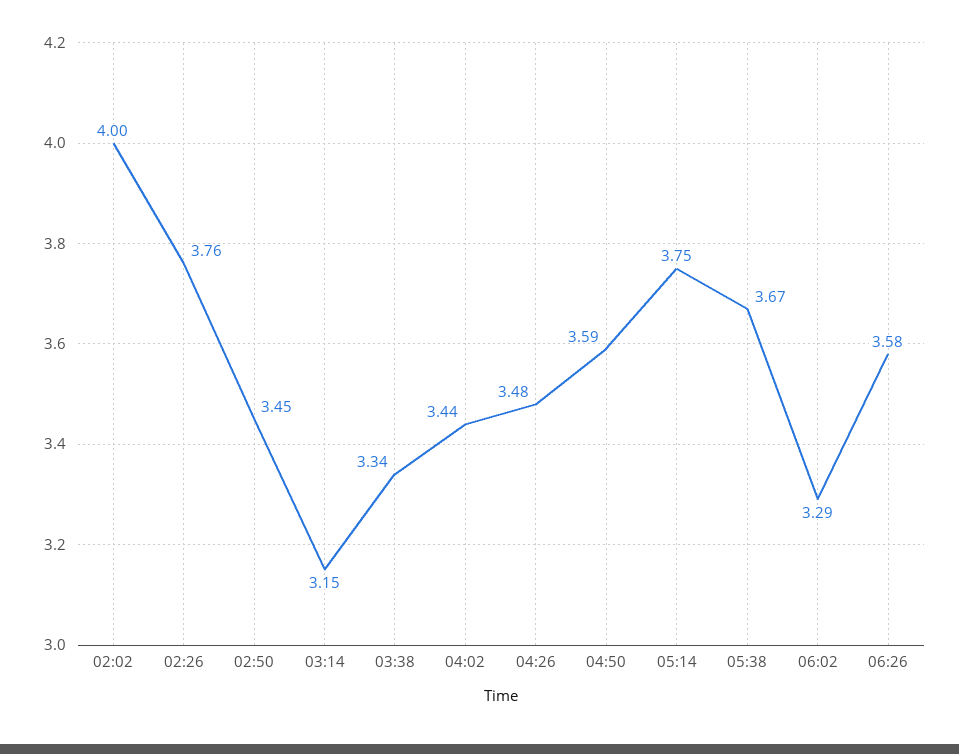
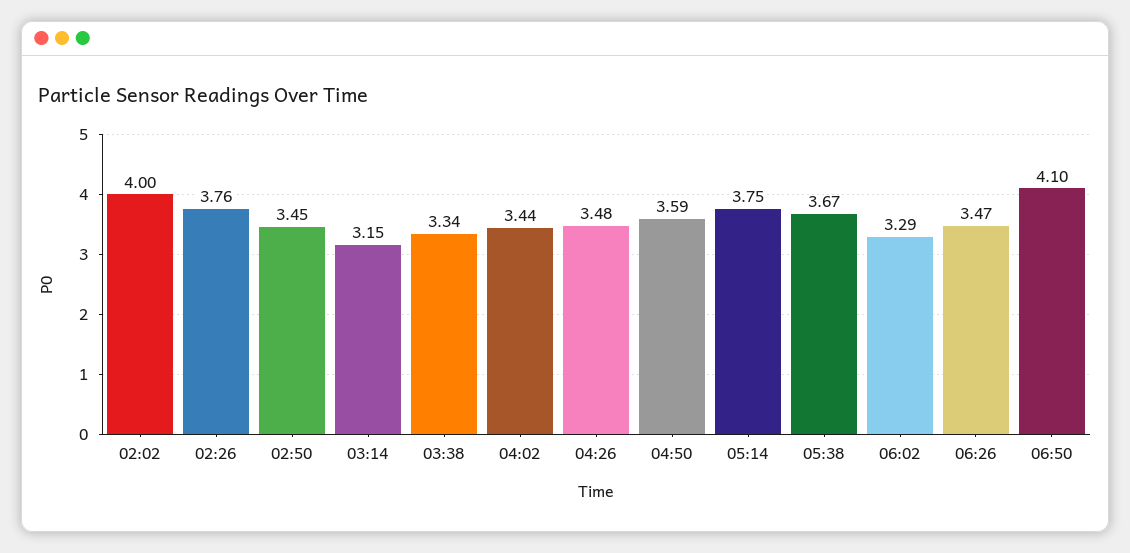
06:26: 3.58 -> 3.47
06:50: none -> 4.1

